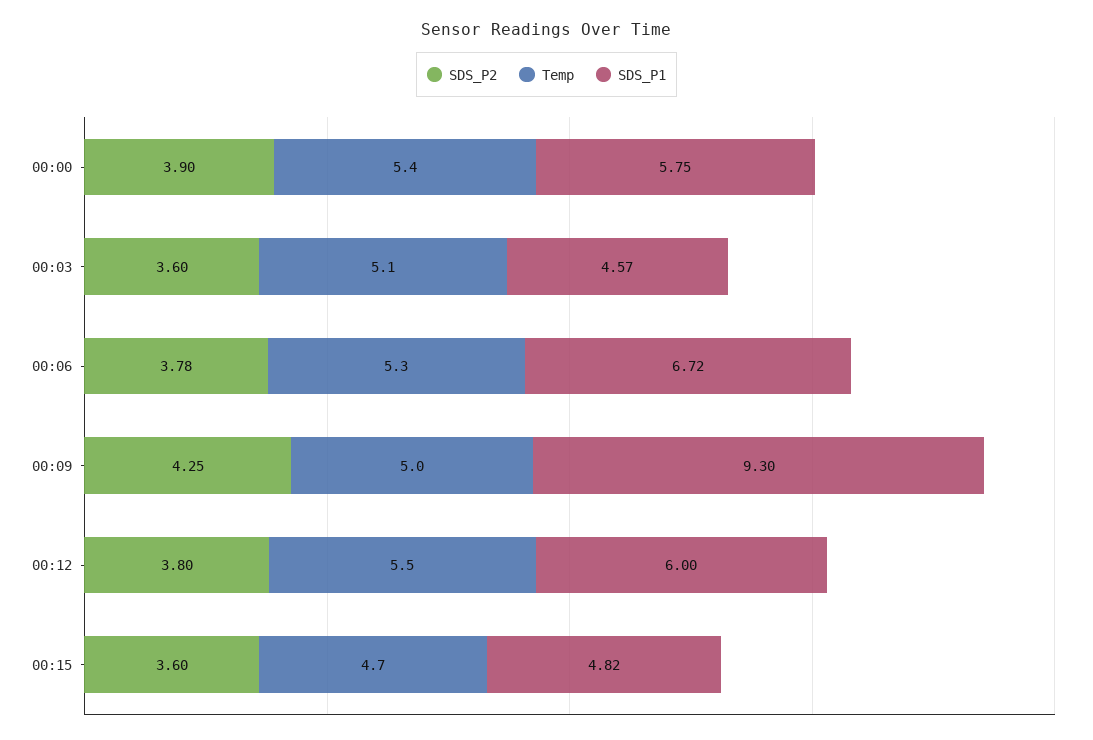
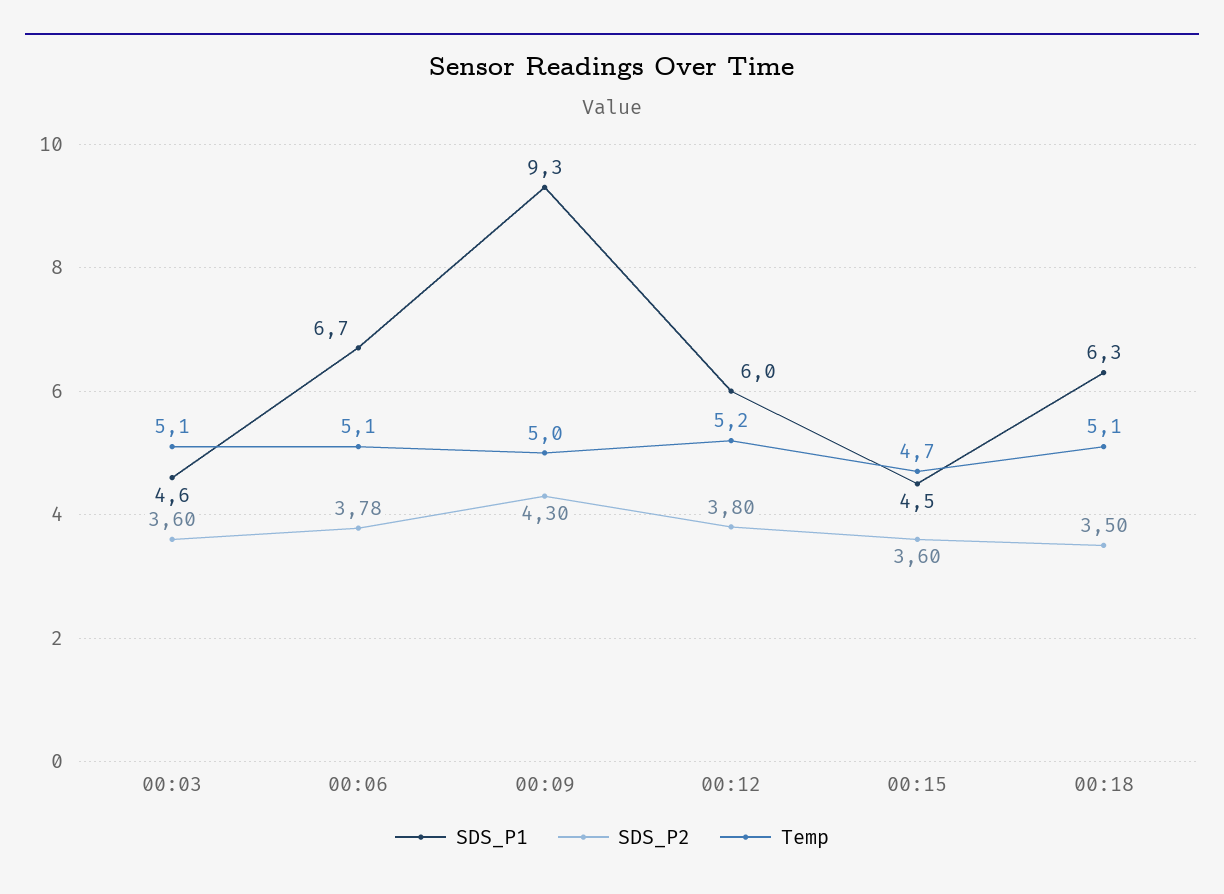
SDS_P2, 00:00: 3.9 -> none
Temp, 00:00: 5.4 -> none
SDS_P1, 00:00: 5.75 -> none
Temp, 00:06: 5.3 -> 5.1
SDS_P2, 00:09: 4.25 -> 4.3
Temp, 00:12: 5.5 -> 5.2
SDS_P1, 00:15: 4.82 -> 4.5
SDS_P1, 00:18: none -> 6.3
SDS_P2, 00:18: none -> 3.5
Temp, 00:18: none -> 5.1

